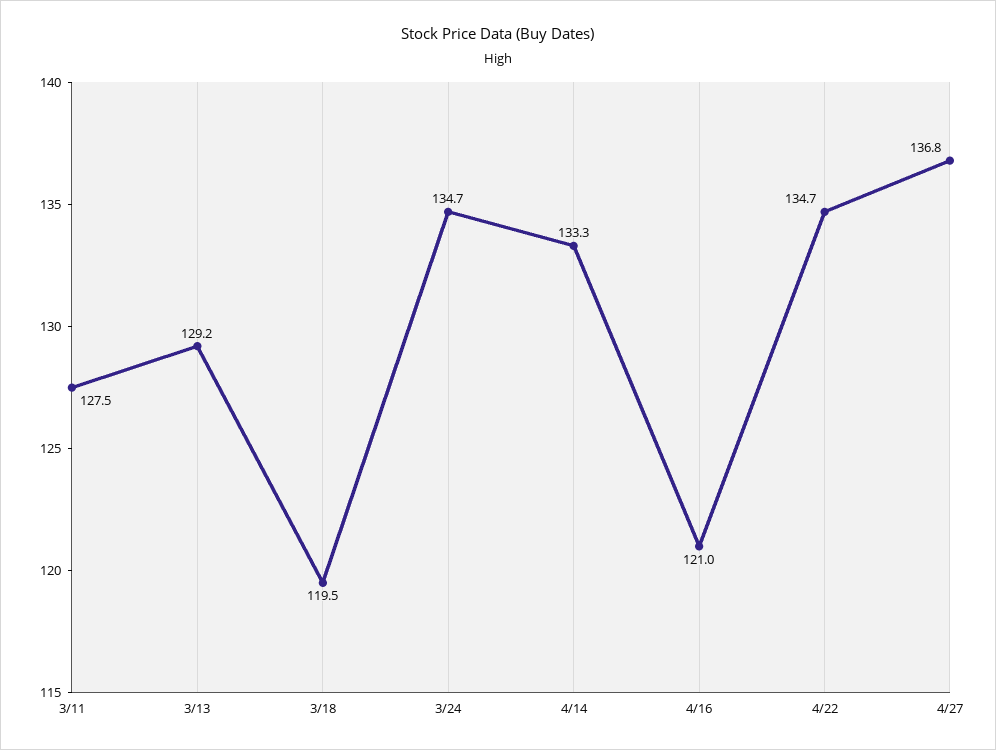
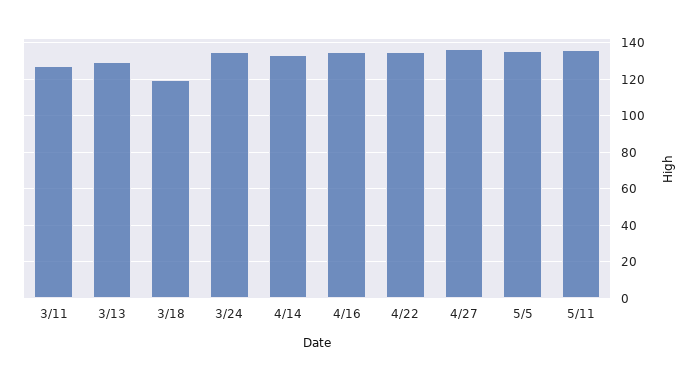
4/16: 121 -> 135
5/5: none -> 135
5/11: none -> 135

